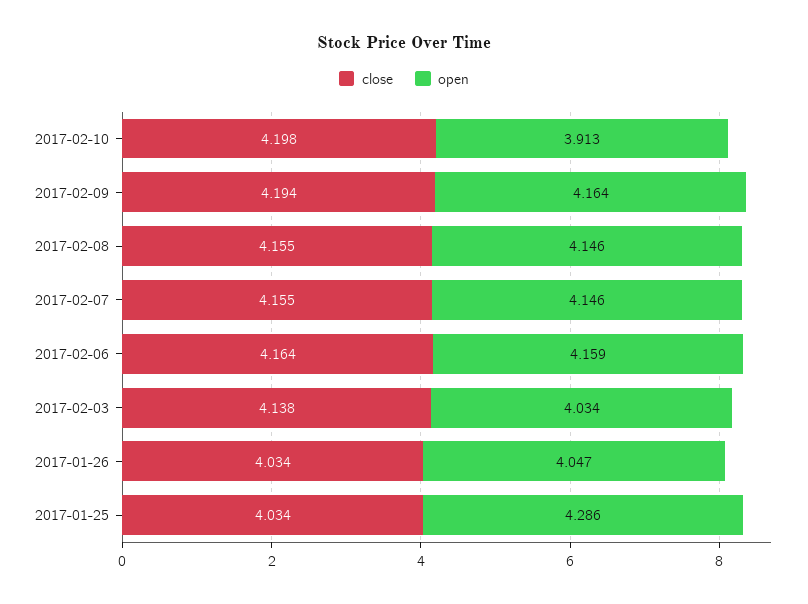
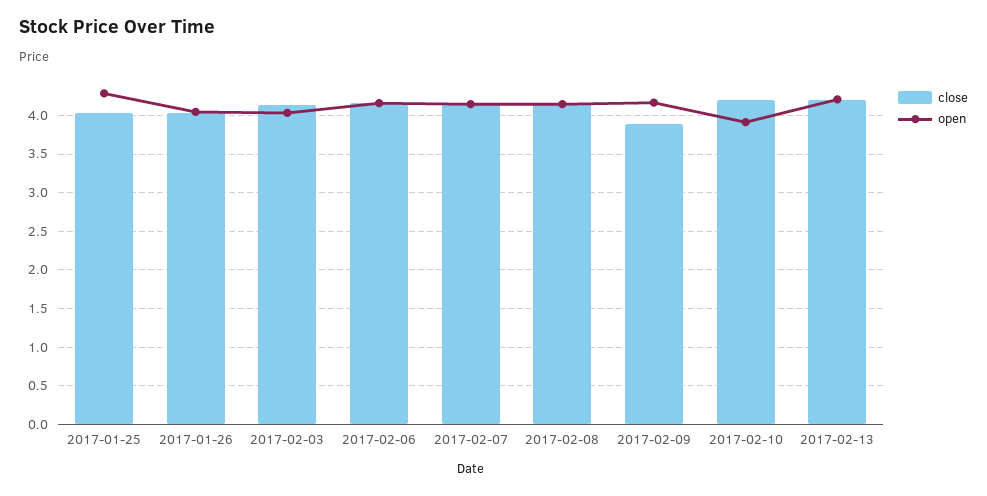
close, 2017-02-09: 4.194 -> 3.9
close, 2017-02-13: none -> 4.2
open, 2017-02-13: none -> 4.2

